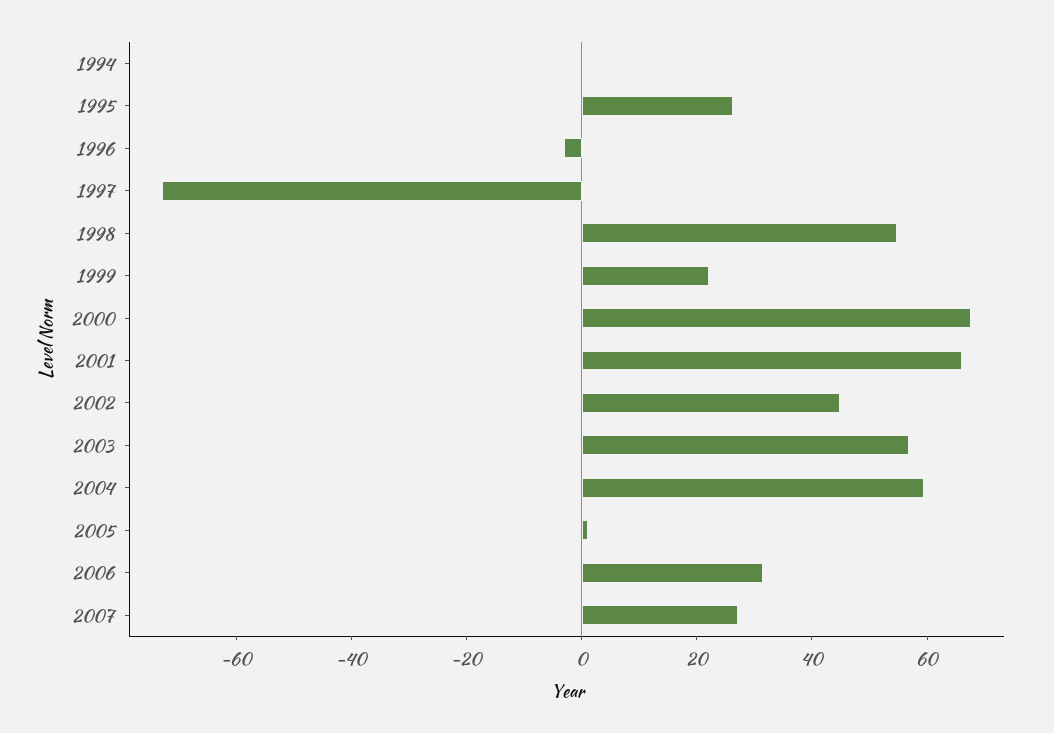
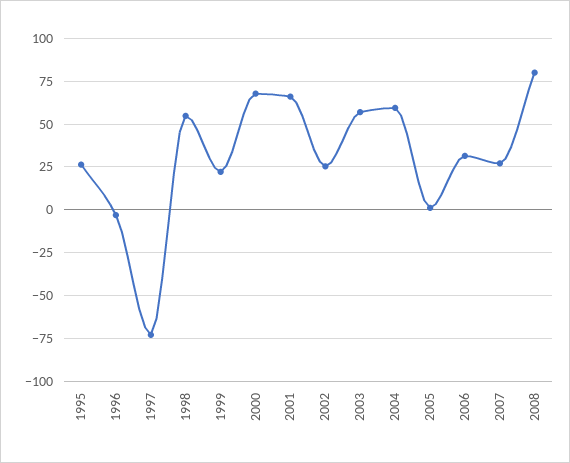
1994: 0 -> none
2002: 45 -> 25
2008: none -> 80

